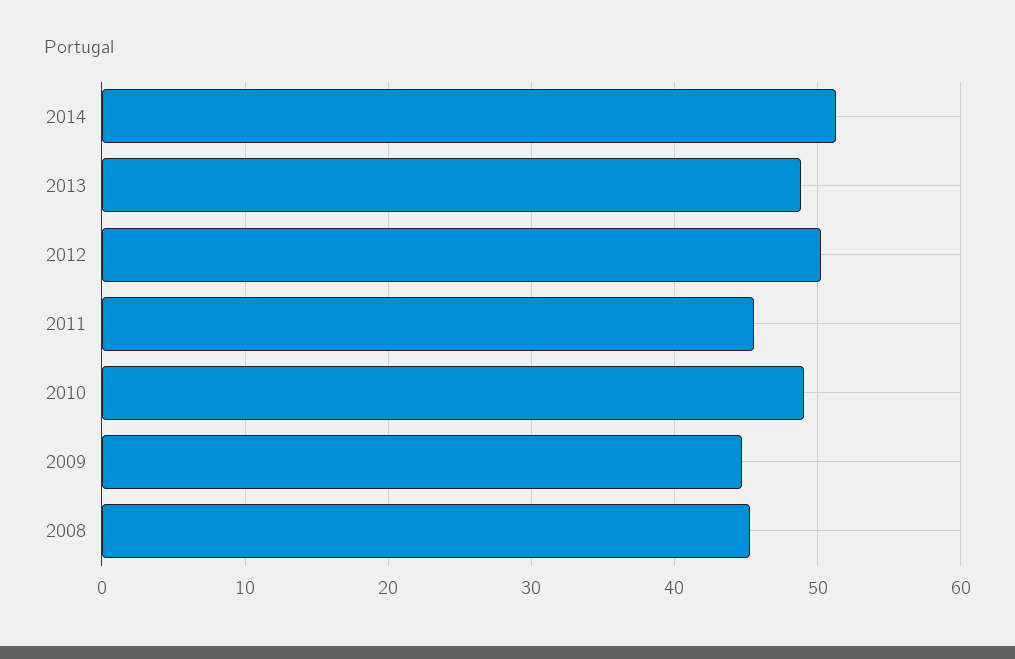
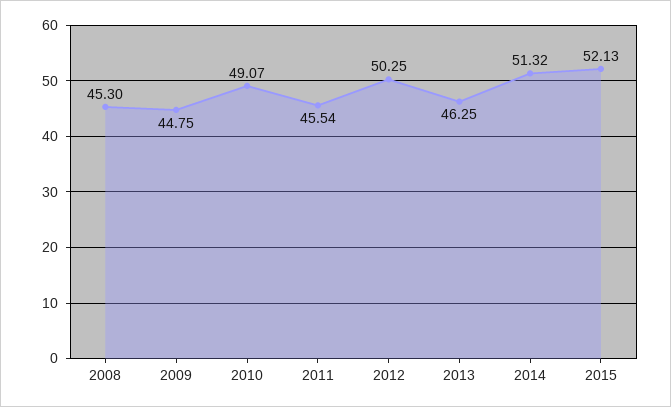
2013: 49 -> 46.25
2015: none -> 52.13

